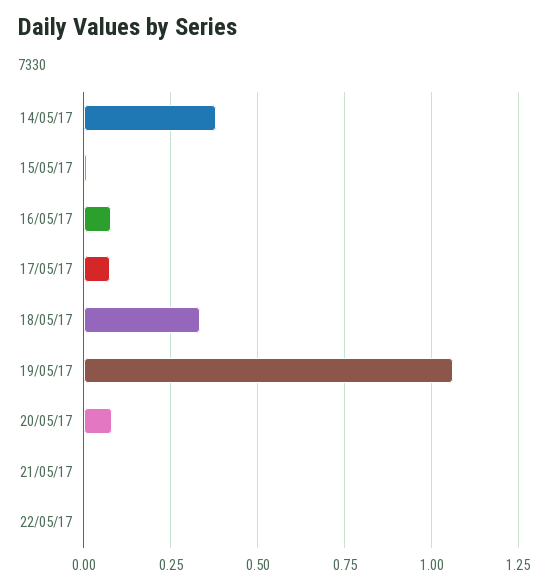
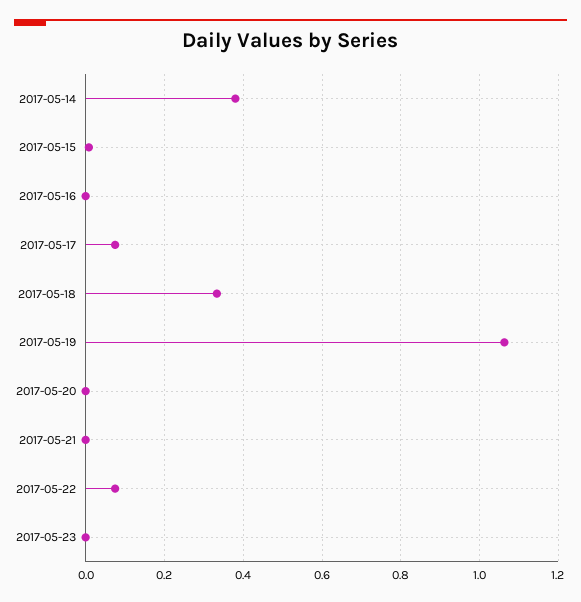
16/05/17: 0.075 -> 0
20/05/17: 0.075 -> 0
22/05/17: 0 -> 0.08
2017-05-23: none -> 0

